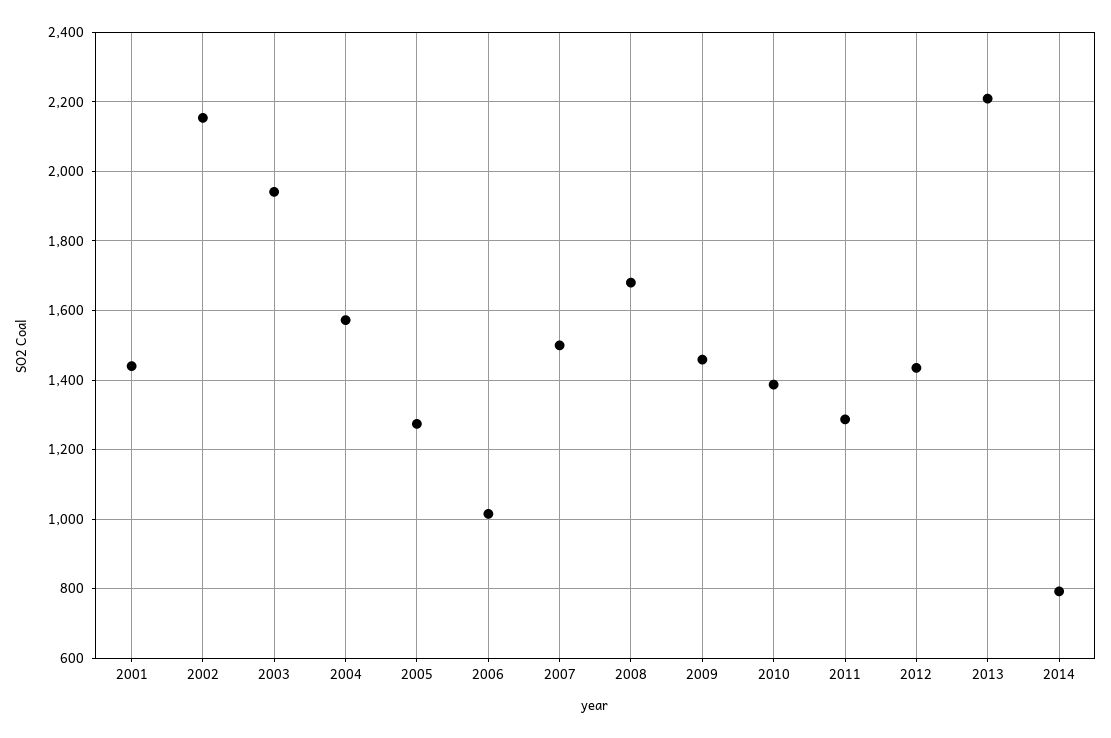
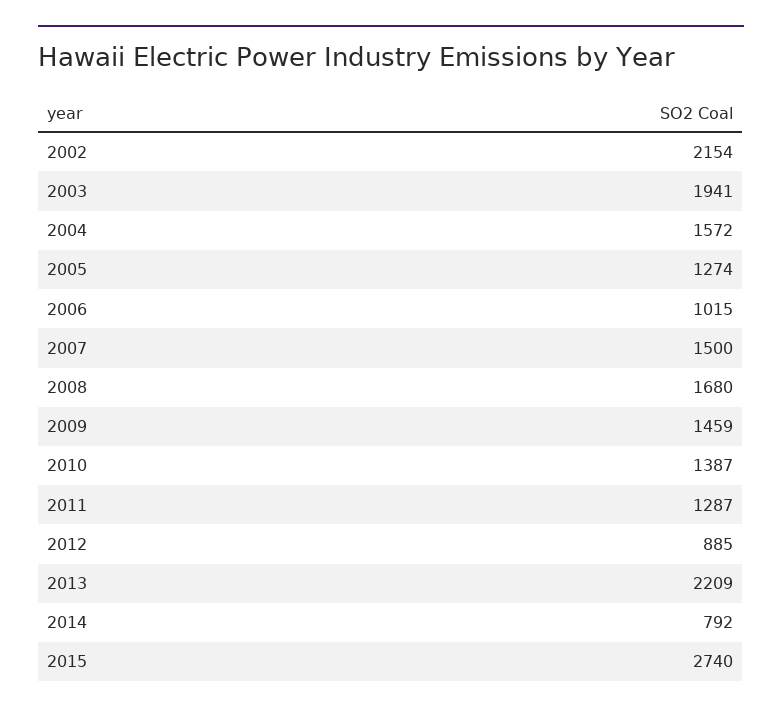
2001: 1440 -> none
2012: 1440 -> 885
2015: none -> 2740

